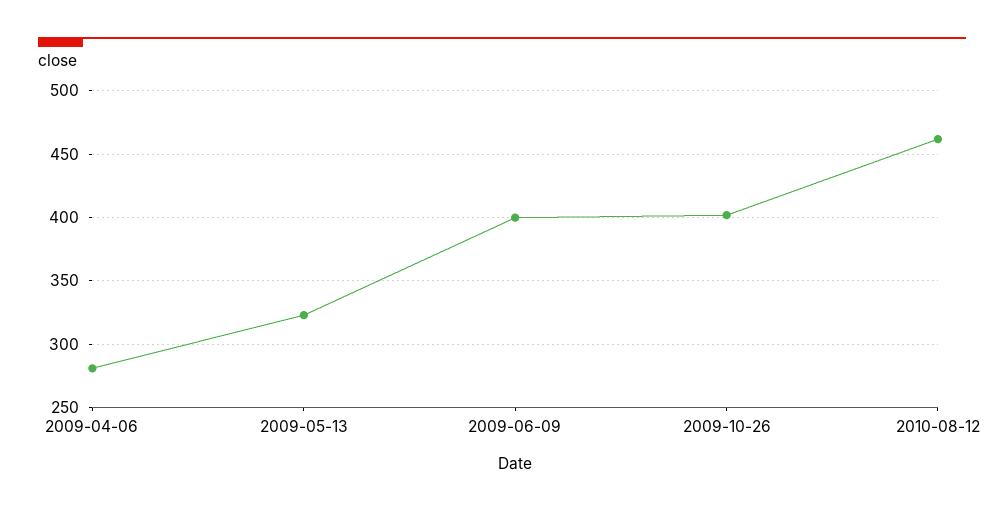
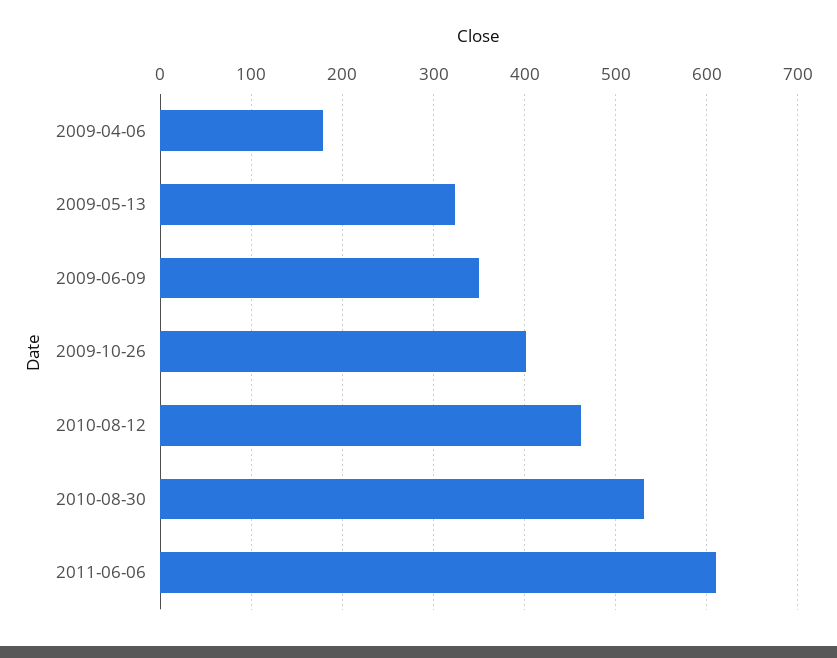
2009-04-06: 280 -> 180
2009-06-09: 400 -> 350
2010-08-30: none -> 530
2011-06-06: none -> 610

